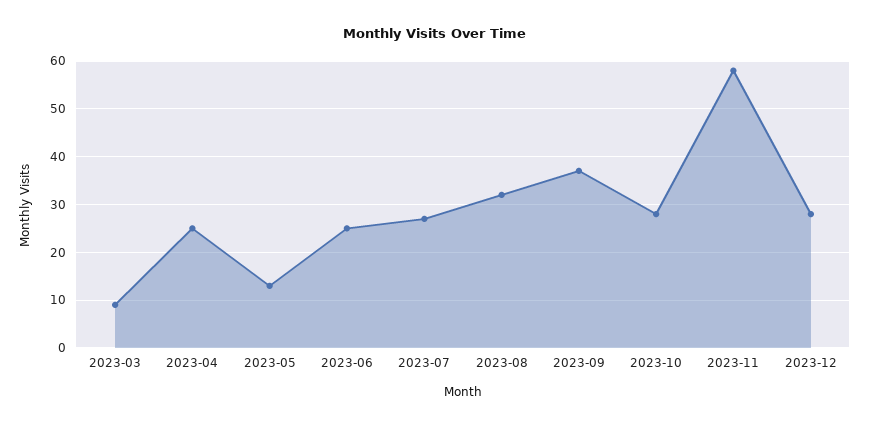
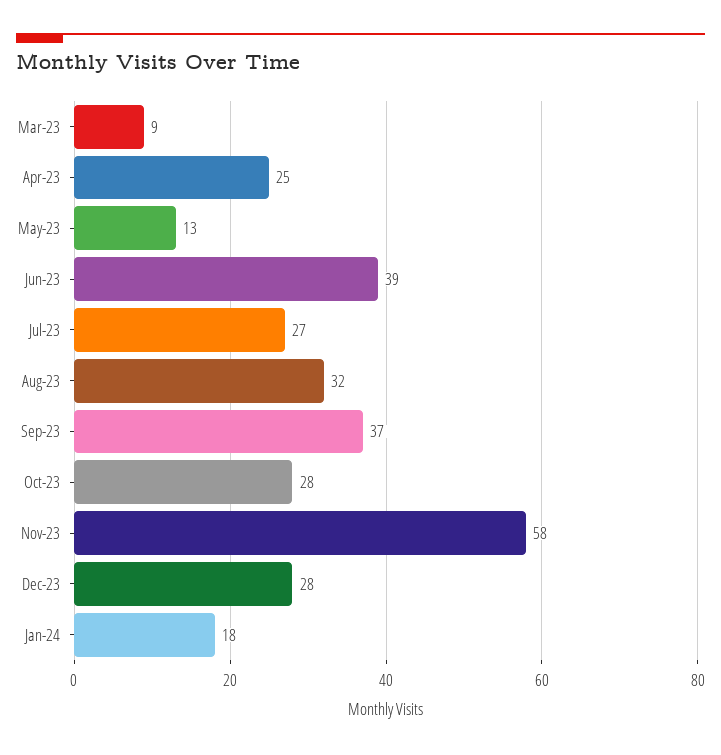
2023-06: 25 -> 39
Jan-24: none -> 18

